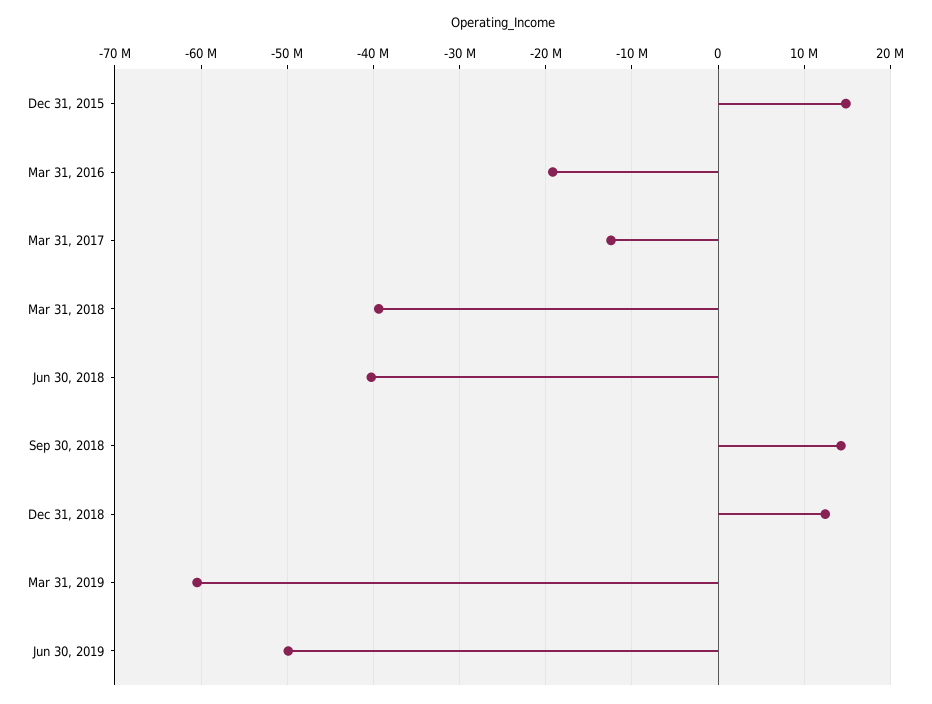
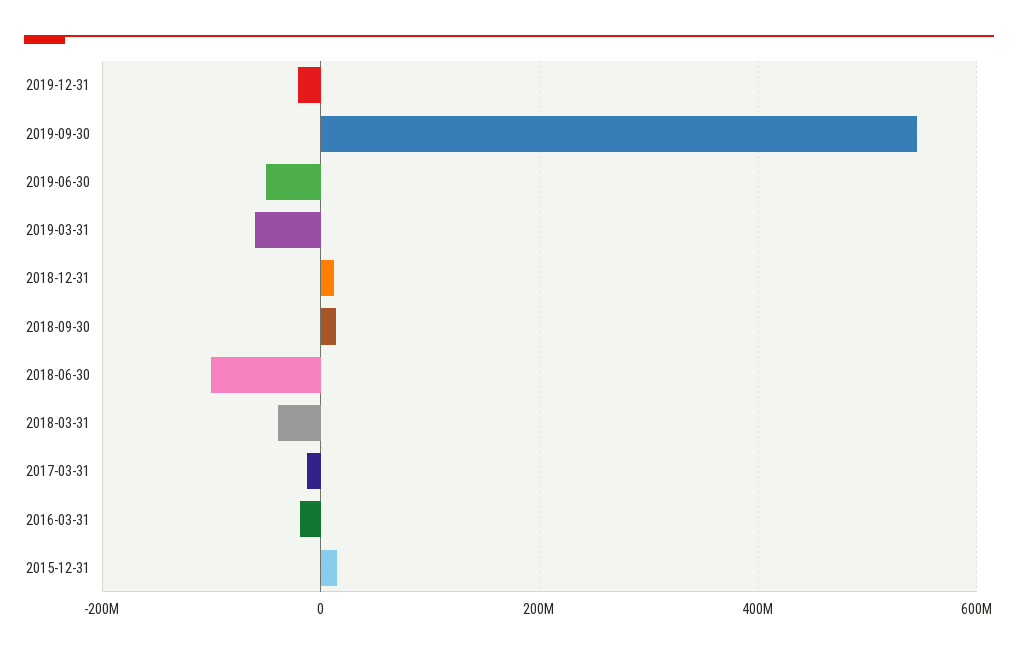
Jun 30, 2018: -40000000 -> -100000000
2019-12-31: none -> -20000000
2019-09-30: none -> 540000000

